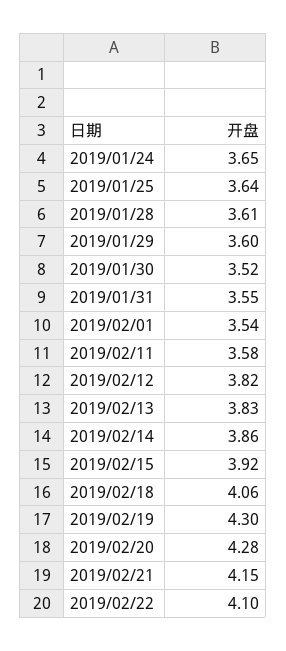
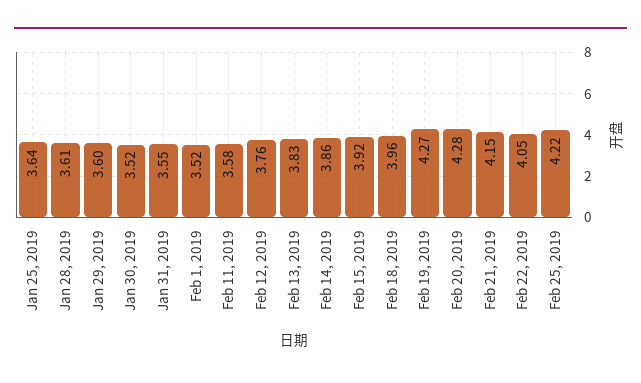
2019/01/24: 3.65 -> none
2019/02/01: 3.54 -> 3.52
2019/02/12: 3.82 -> 3.76
2019/02/18: 4.06 -> 3.96
2019/02/19: 4.3 -> 4.27
2019/02/22: 4.1 -> 4.05
Feb 25, 2019: none -> 4.22

